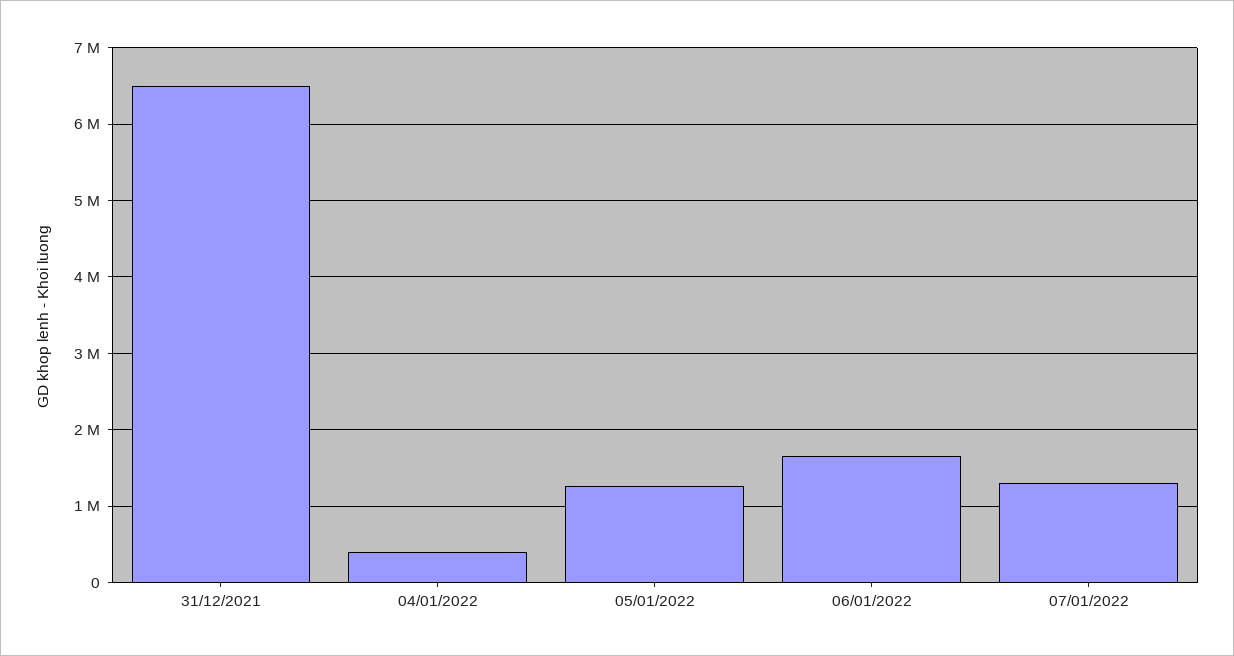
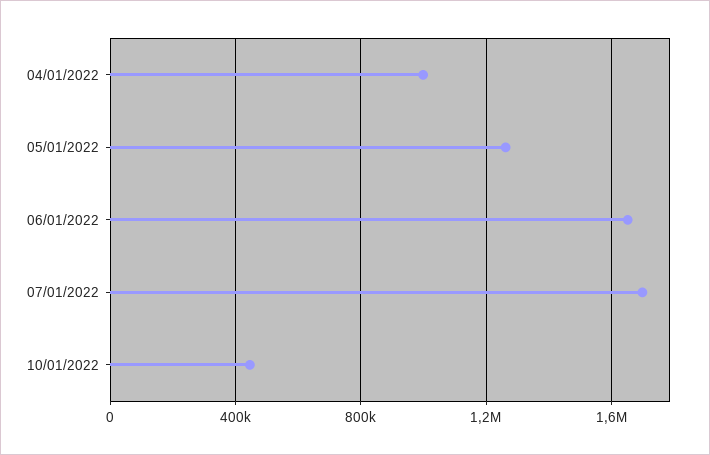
31/12/2021: 6500000 -> none
04/01/2022: 400000 -> 1000000
07/01/2022: 1300000 -> 1700000
10/01/2022: none -> 450000

